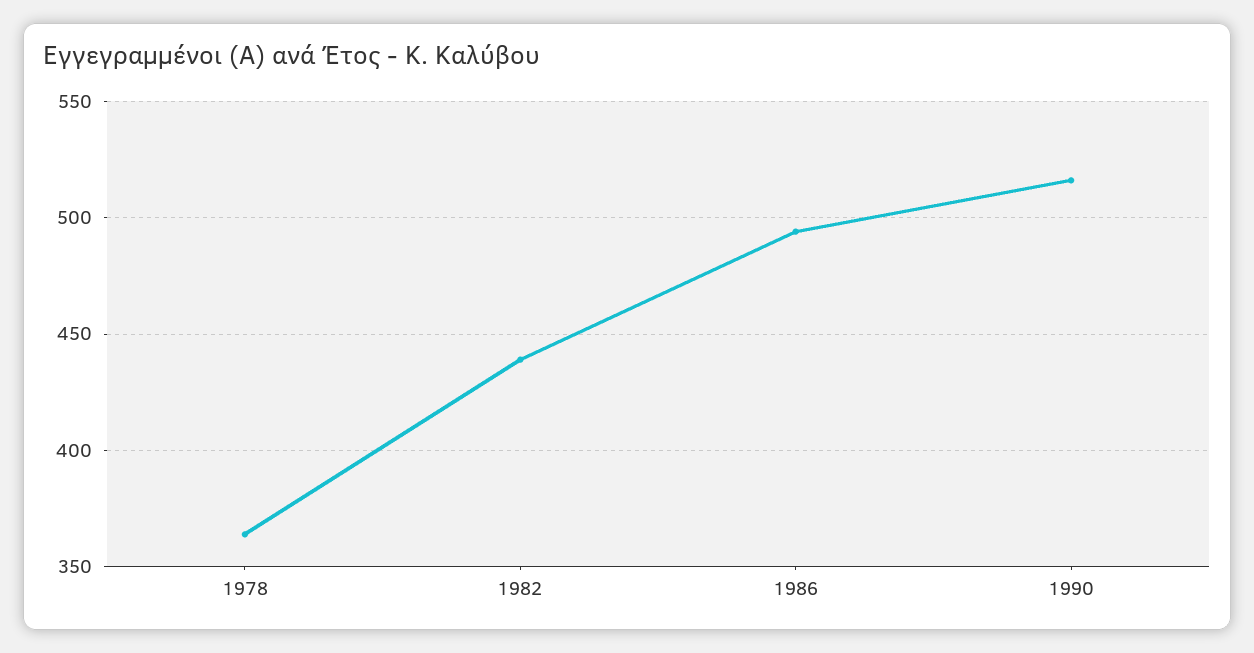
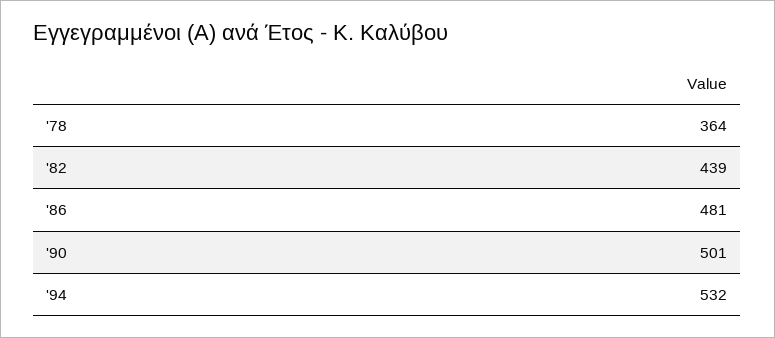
1986: 495 -> 481
1990: 515 -> 501
'94: none -> 532

